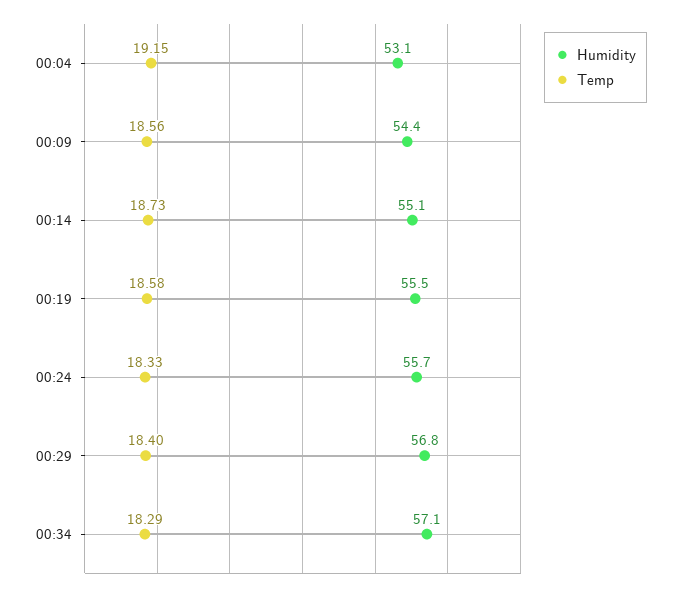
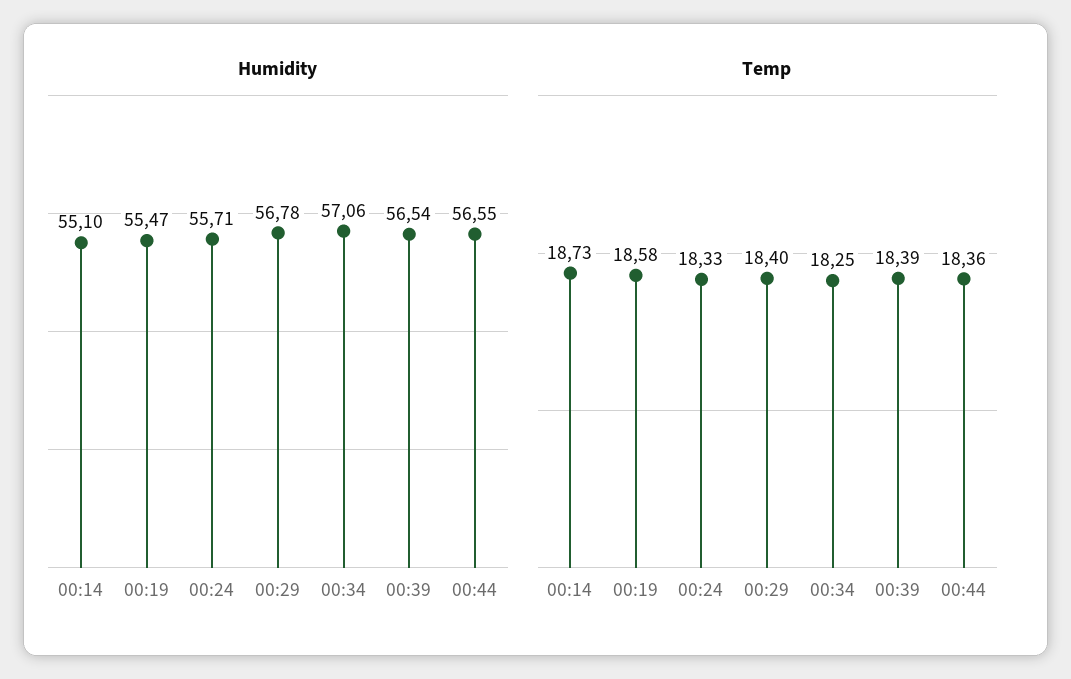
Humidity, 00:04: 53.1 -> none
Temp, 00:04: 19.15 -> none
Humidity, 00:09: 54.4 -> none
Temp, 00:09: 18.56 -> none
Temp, 00:34: 18.29 -> 18.25
Humidity, 00:39: none -> 56.54
Humidity, 00:44: none -> 56.55
Temp, 00:39: none -> 18.39
Temp, 00:44: none -> 18.36

